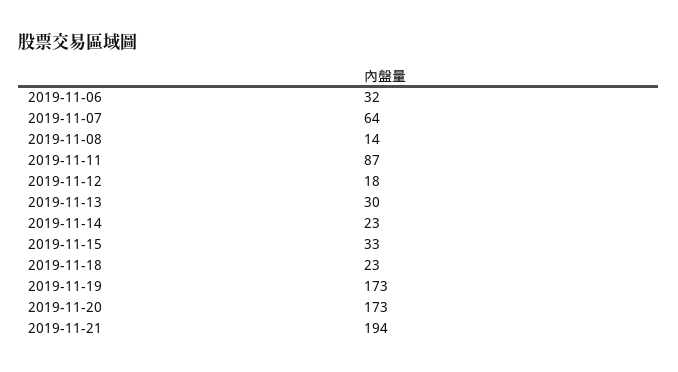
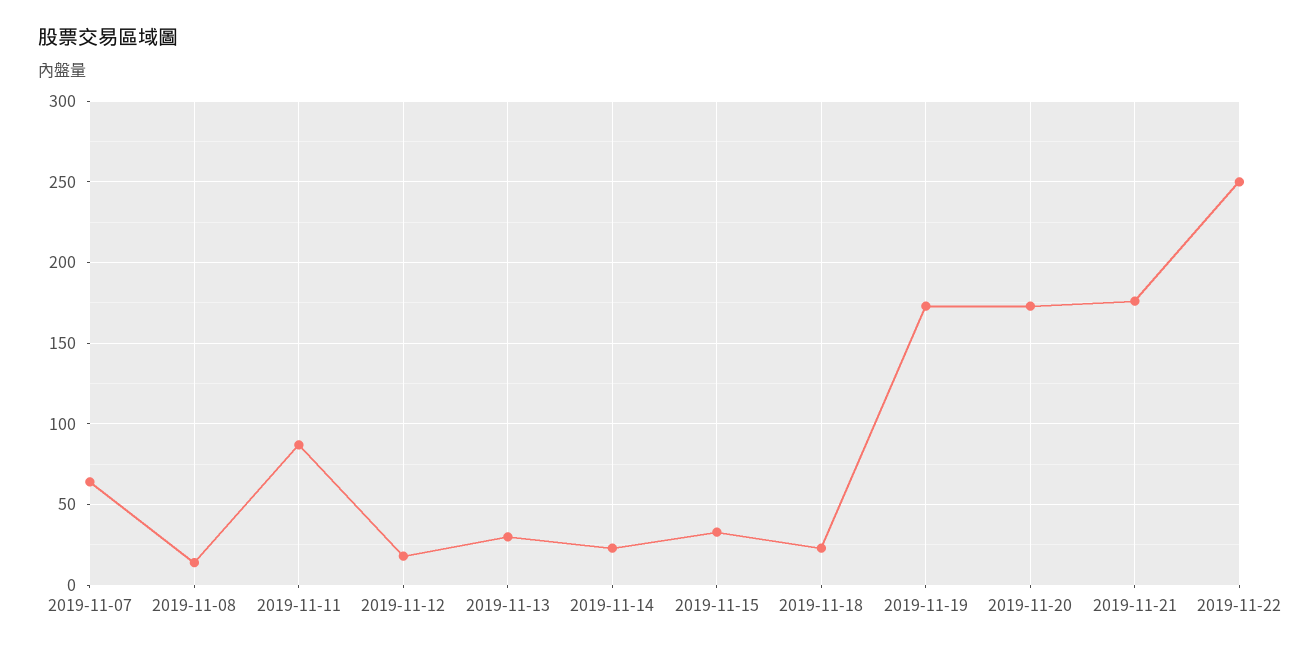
2019-11-06: 32 -> none
2019-11-21: 194 -> 175
2019-11-22: none -> 250

